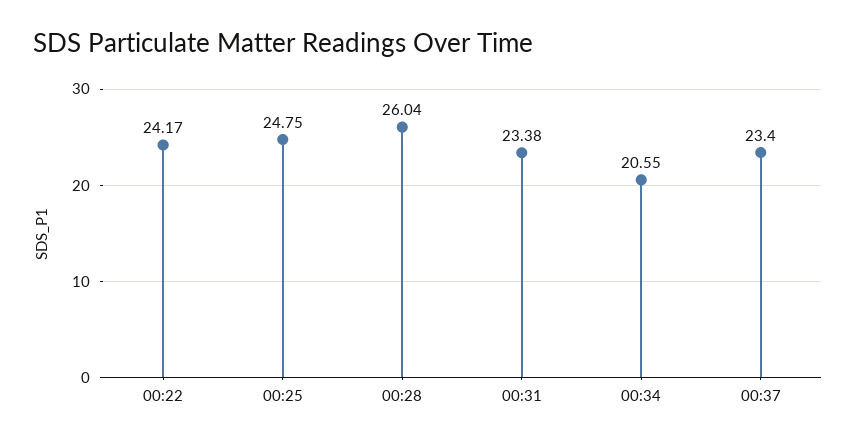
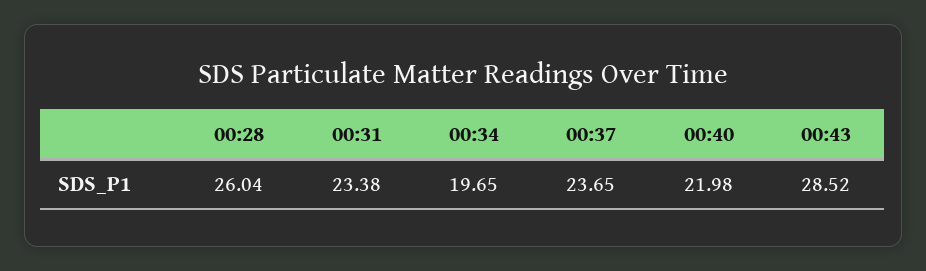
00:22: 24.17 -> none
00:25: 24.75 -> none
00:34: 20.55 -> 19.65
00:37: 23.4 -> 23.65
00:40: none -> 21.98
00:43: none -> 28.52

